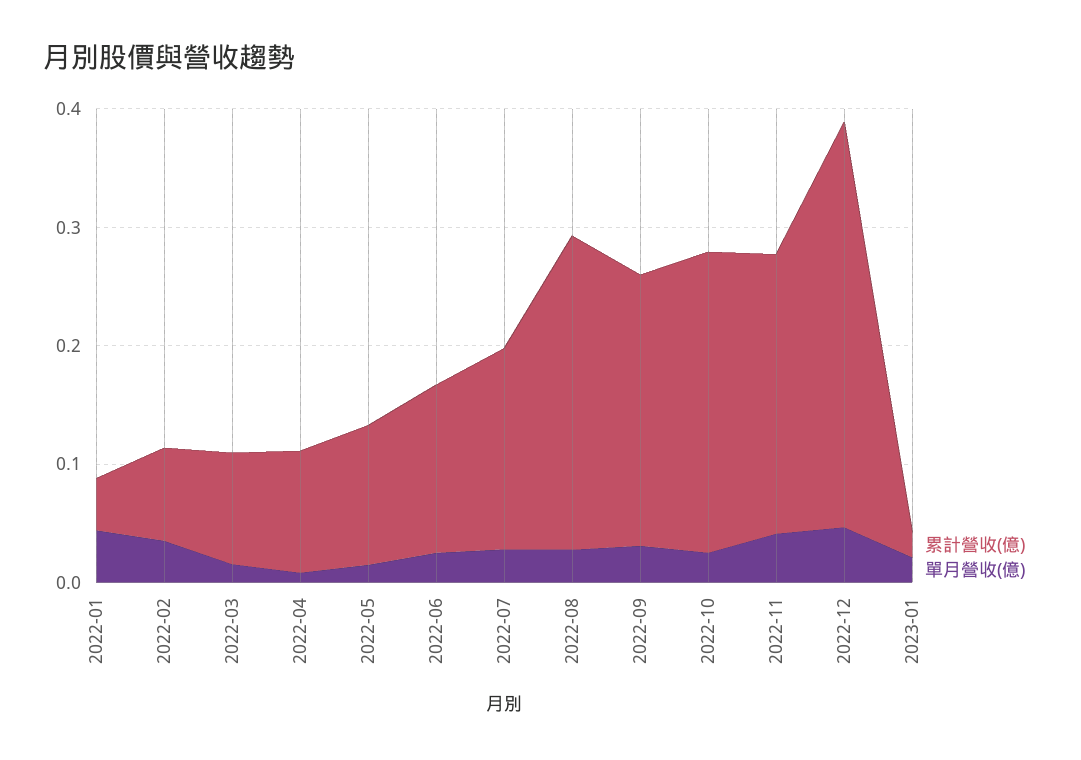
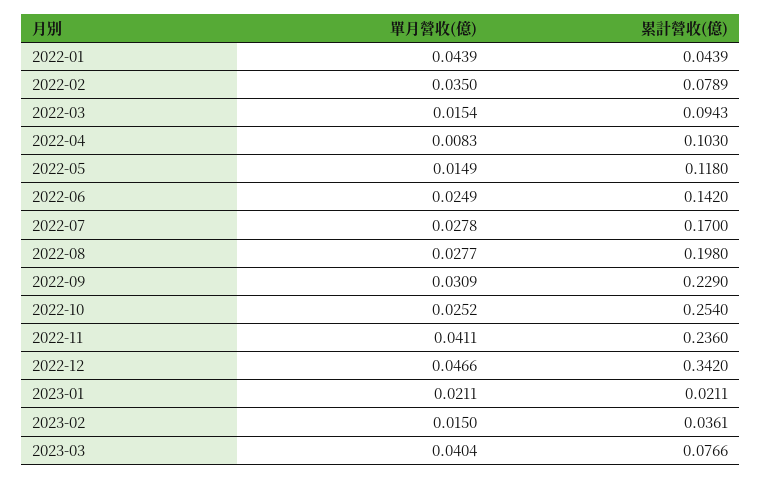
累計營收(億), 2022-08: 0.26 -> 0.198
單月營收(億), 2023-02: none -> 0.015
累計營收(億), 2023-02: none -> 0.0361
單月營收(億), 2023-03: none -> 0.0404
累計營收(億), 2023-03: none -> 0.0766

